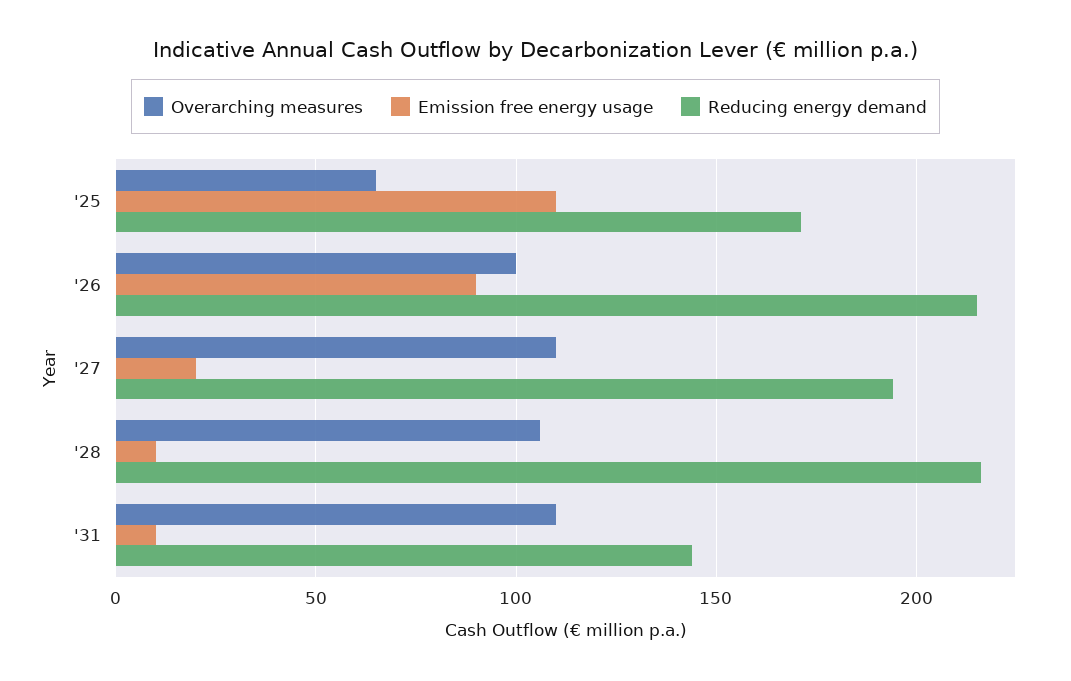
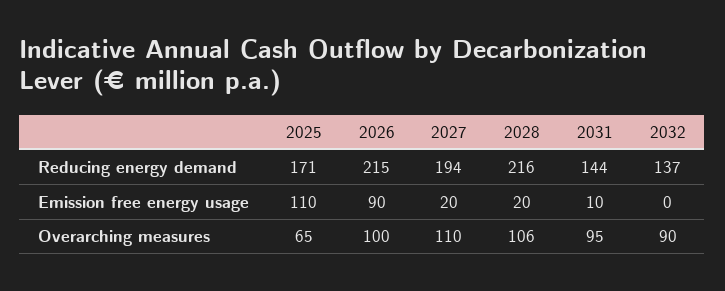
Emission free energy usage, '28: 10 -> 20
Overarching measures, '31: 110 -> 95
Reducing energy demand, 2032: none -> 137
Emission free energy usage, 2032: none -> 0
Overarching measures, 2032: none -> 90

